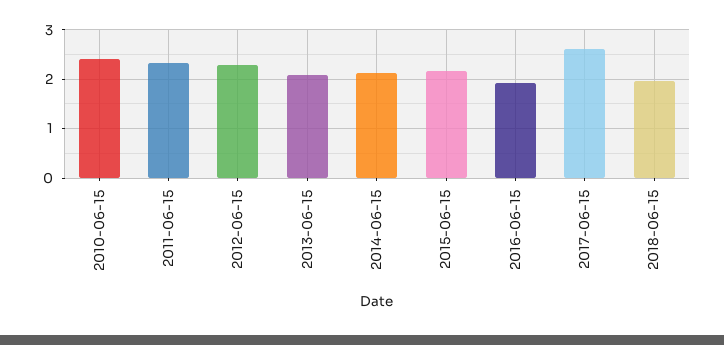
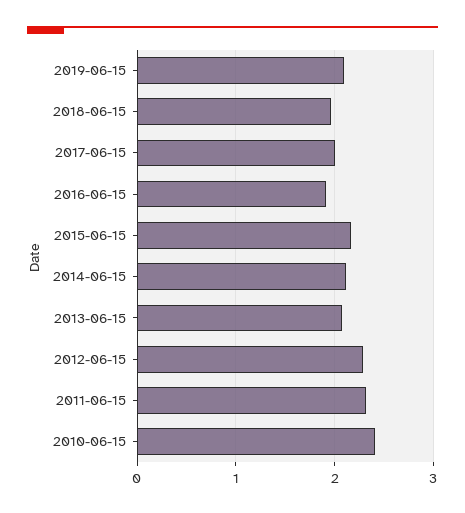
2017-06-15: 2.6 -> 2
2019-06-15: none -> 2.1

